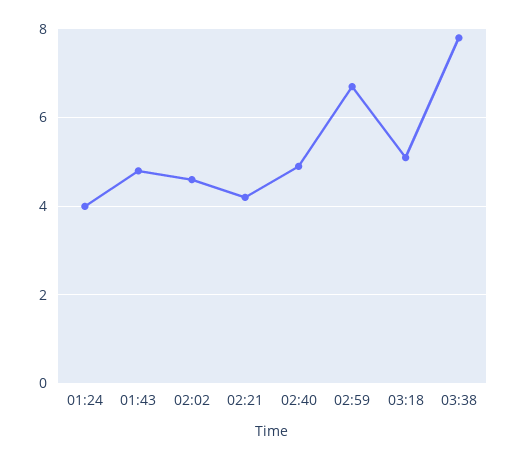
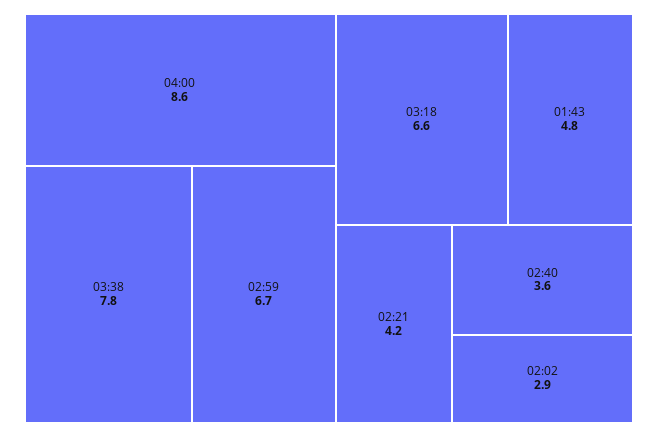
01:24: 4 -> none
02:02: 4.5 -> 2.9
02:40: 5 -> 3.6
03:18: 5 -> 6.6
04:00: none -> 8.6

